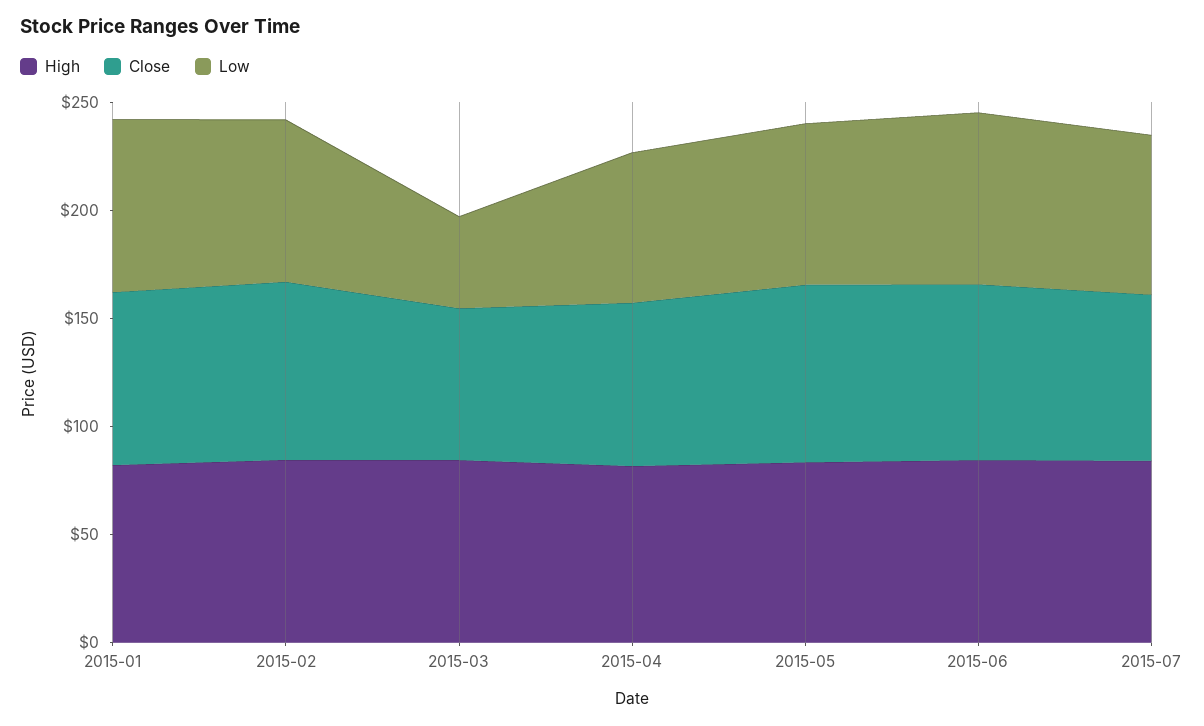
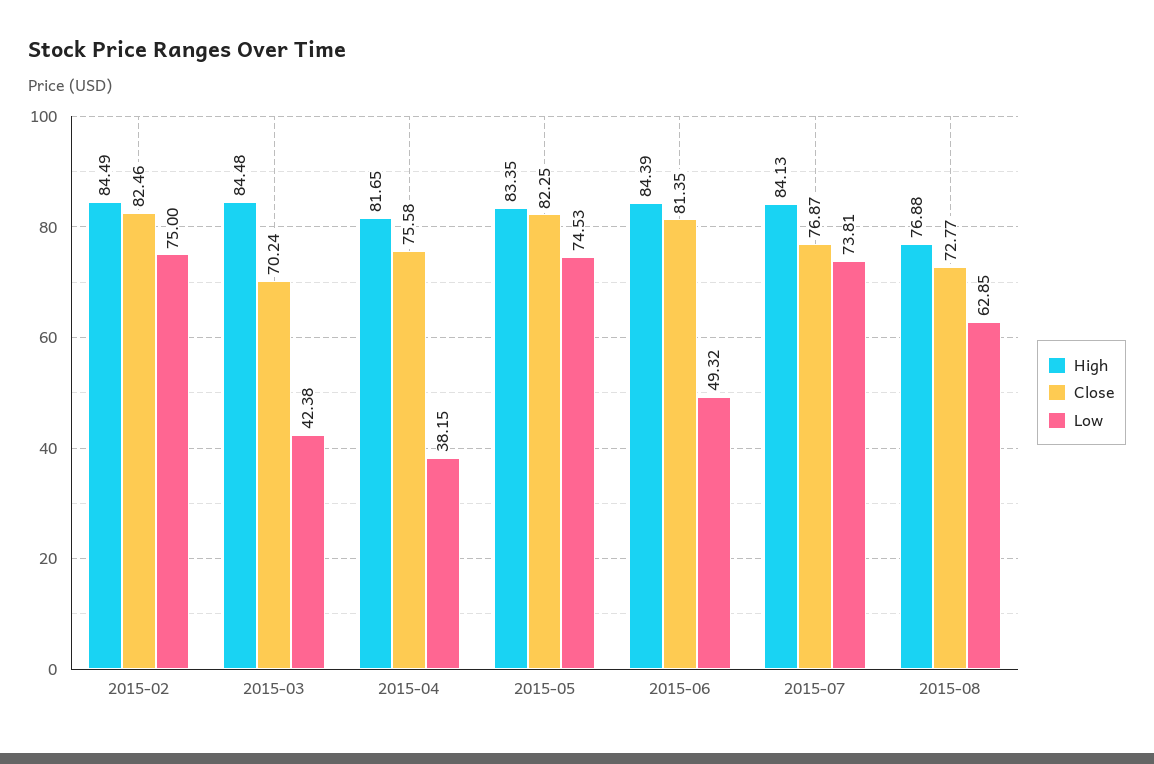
High, 2015-01: 80 -> none
Close, 2015-01: 80 -> none
Low, 2015-01: 80 -> none
Low, 2015-04: 70 -> 38.15
Low, 2015-06: 80 -> 49.32
High, 2015-08: none -> 76.88
Close, 2015-08: none -> 72.77
Low, 2015-08: none -> 62.85

